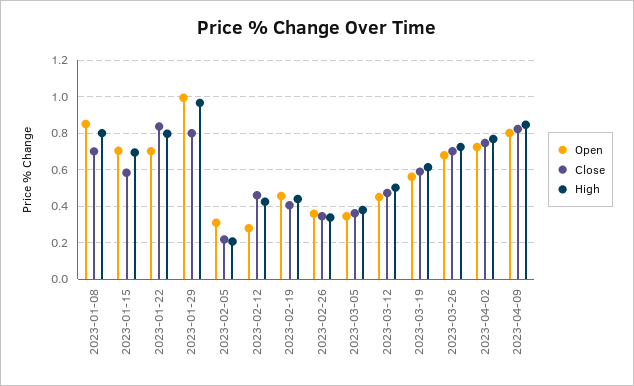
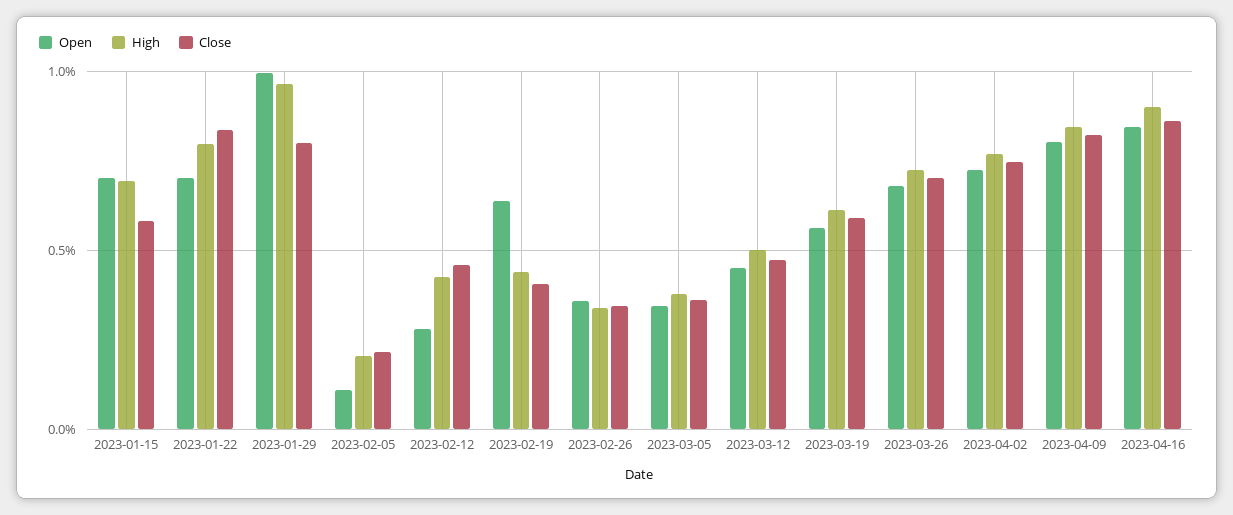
Open, 2023-01-08: 0.85 -> none
Close, 2023-01-08: 0.7 -> none
High, 2023-01-08: 0.8 -> none
Open, 2023-02-05: 0.3 -> 0.1
Open, 2023-02-19: 0.45 -> 0.65
Open, 2023-04-16: none -> 0.85
High, 2023-04-16: none -> 0.9
Close, 2023-04-16: none -> 0.85

